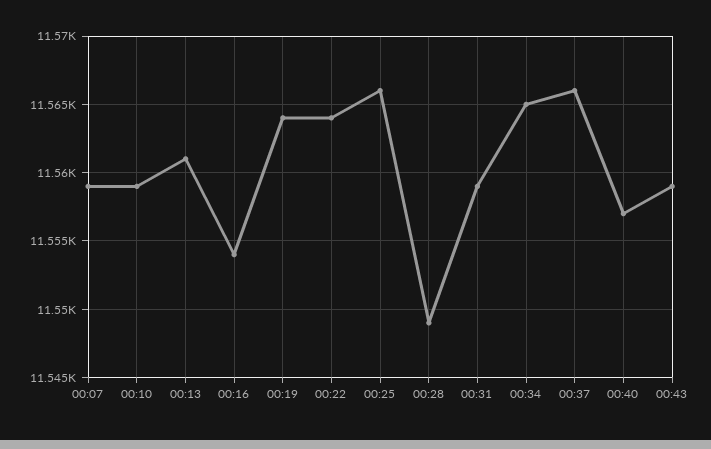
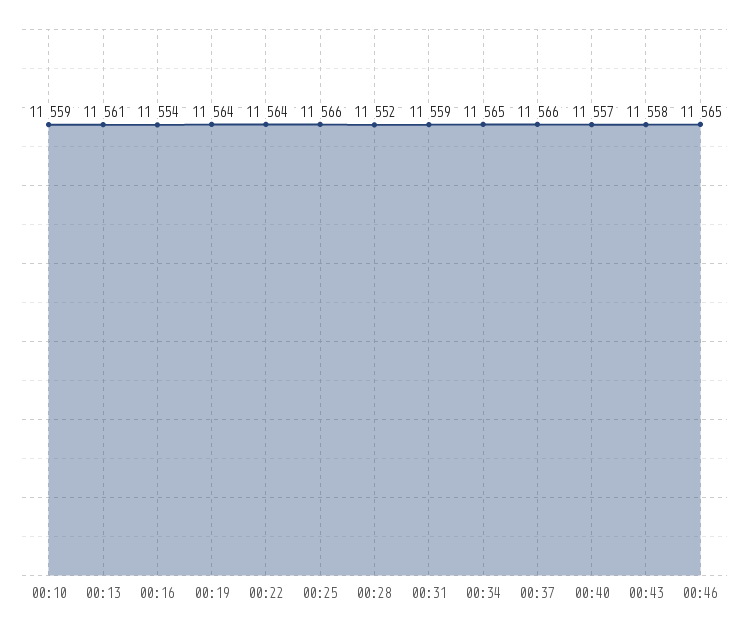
00:07: 11559 -> none
00:28: 11549 -> 11552
00:43: 11559 -> 11558
00:46: none -> 11565

